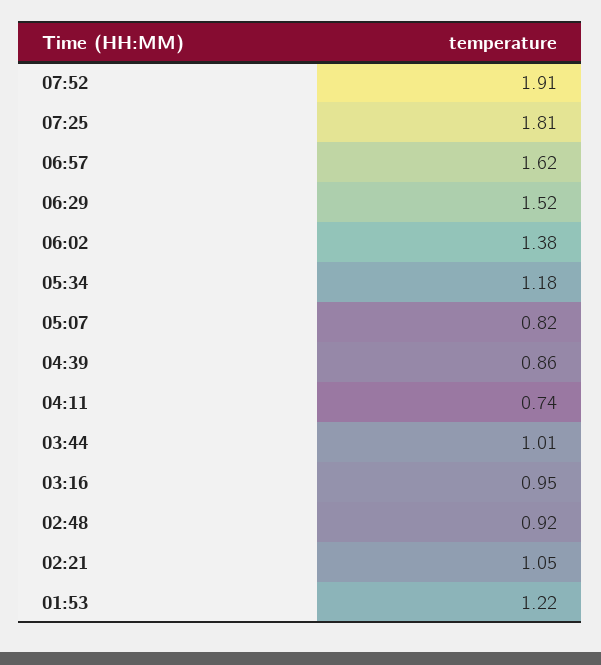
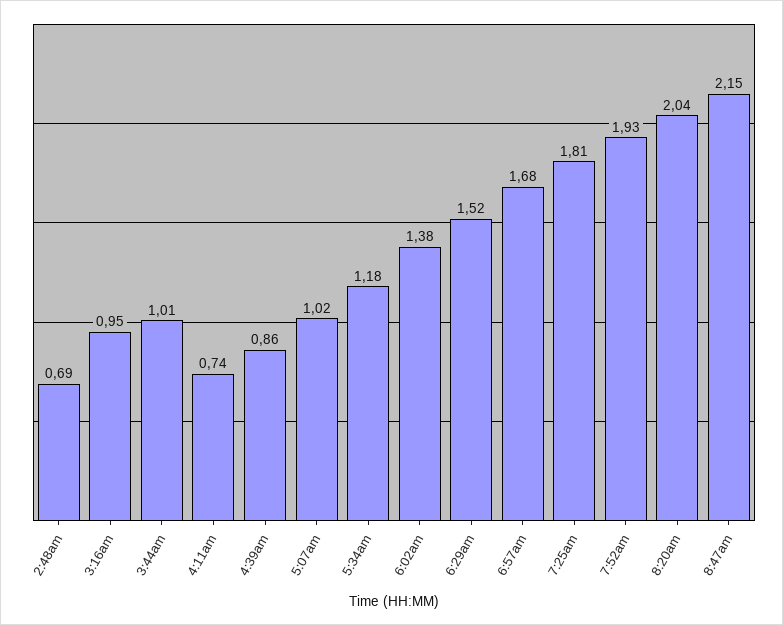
07:52: 1.91 -> 1.93
06:57: 1.62 -> 1.68
05:07: 0.82 -> 1.02
02:48: 0.92 -> 0.69
02:21: 1.05 -> none
01:53: 1.22 -> none
8:20am: none -> 2.04
8:47am: none -> 2.15

